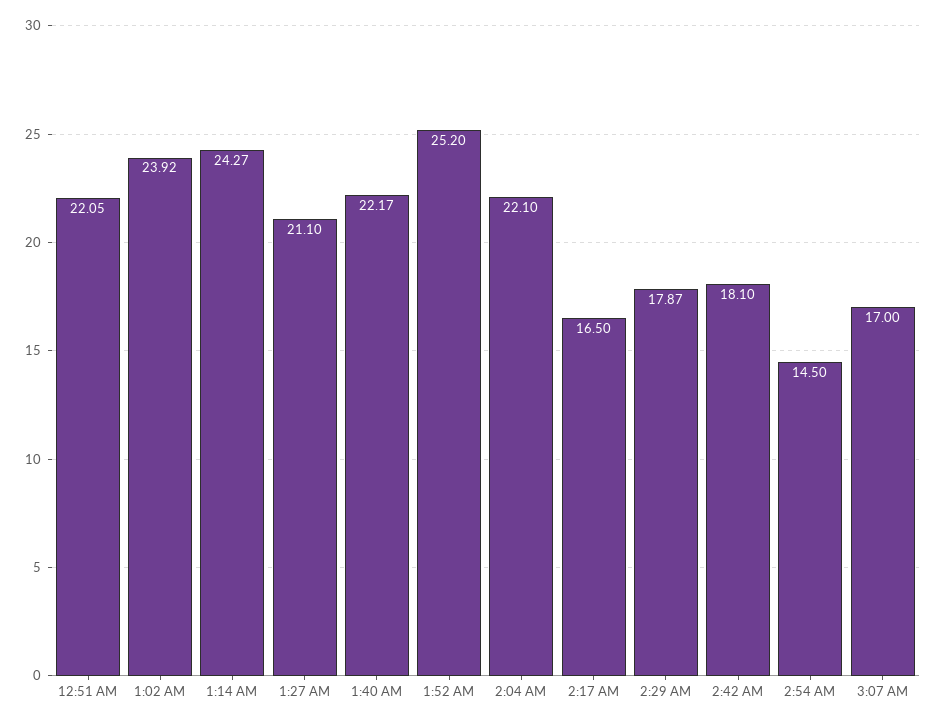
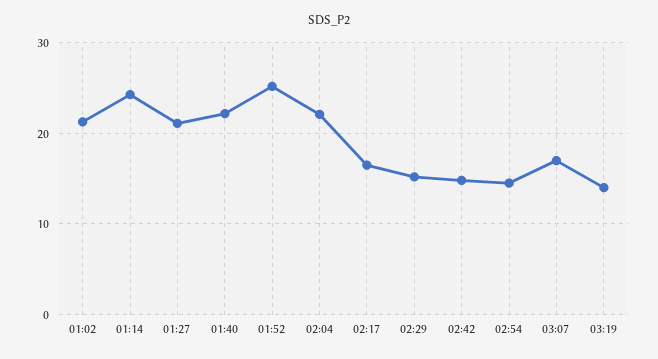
12:51 AM: 22.05 -> none
1:02 AM: 23.92 -> 21
2:29 AM: 17.87 -> 15
2:42 AM: 18.1 -> 15
03:19: none -> 14

